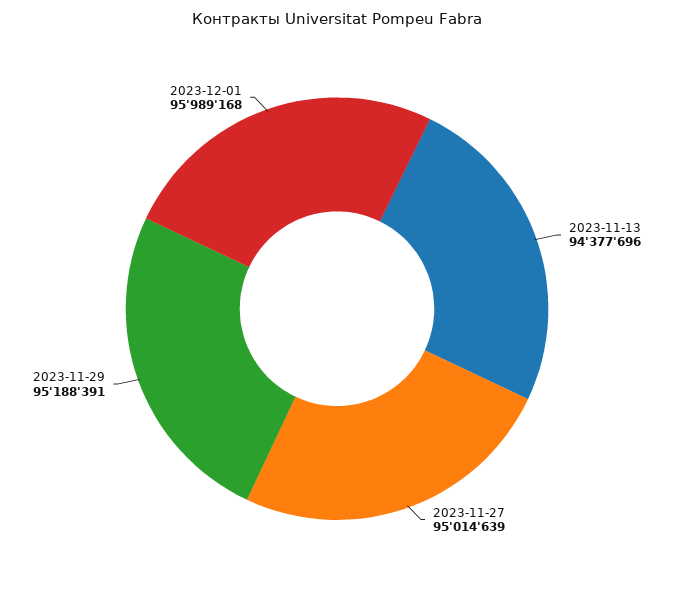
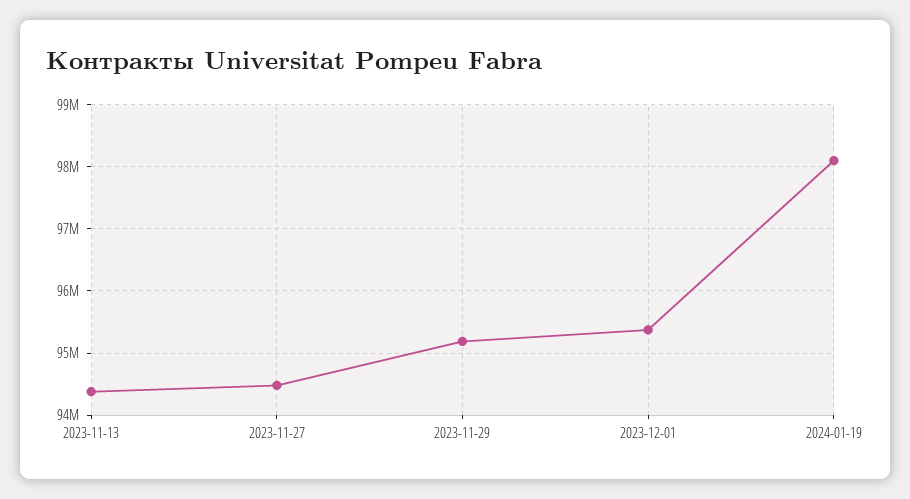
2023-11-27: 95014639 -> 94500000
2023-12-01: 95989168 -> 95400000
2024-01-19: none -> 98100000

